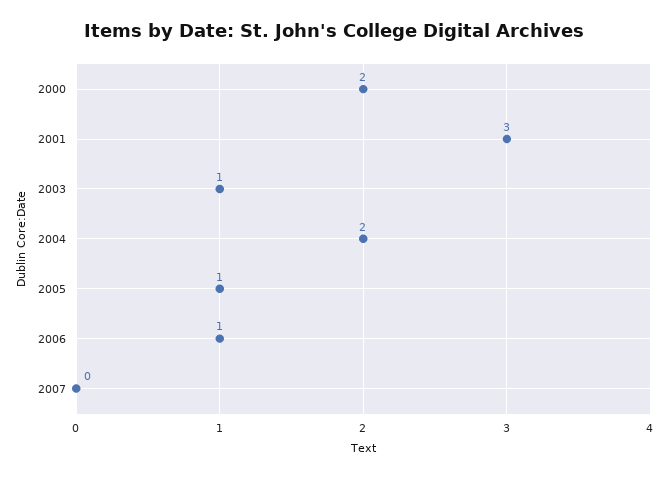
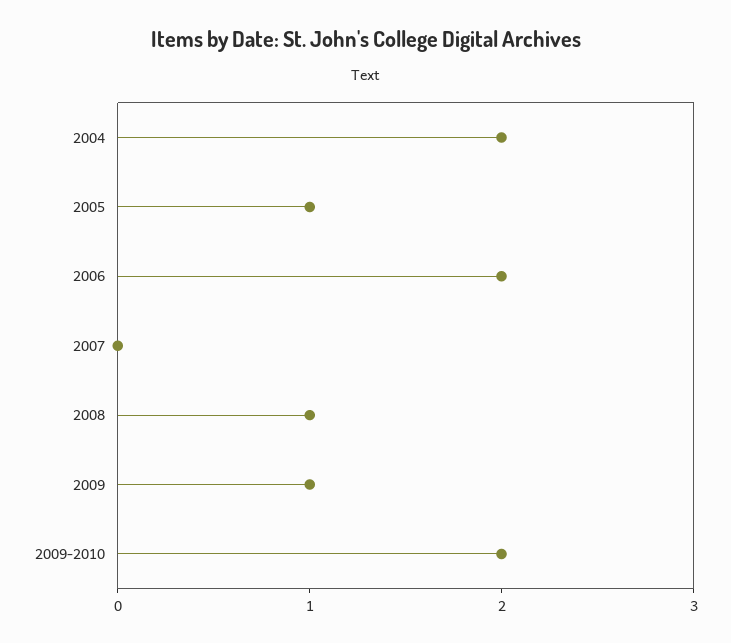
2000: 2 -> none
2001: 3 -> none
2003: 1 -> none
2006: 1 -> 2
2008: none -> 1
2009: none -> 1
2009-2010: none -> 2

